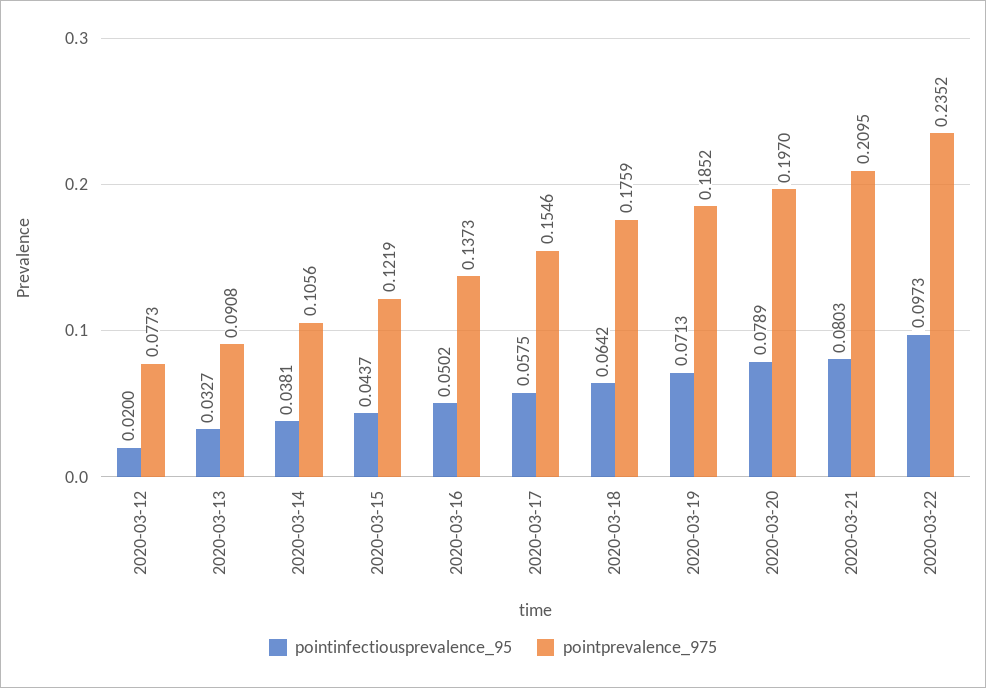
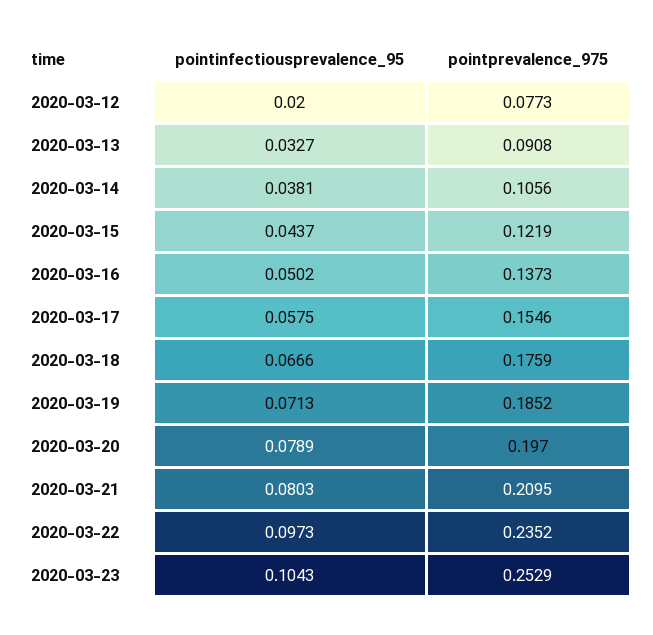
pointinfectiousprevalence_95, 2020-03-18: 0.0642 -> 0.0666
pointinfectiousprevalence_95, 2020-03-23: none -> 0.1043
pointprevalence_975, 2020-03-23: none -> 0.2529

